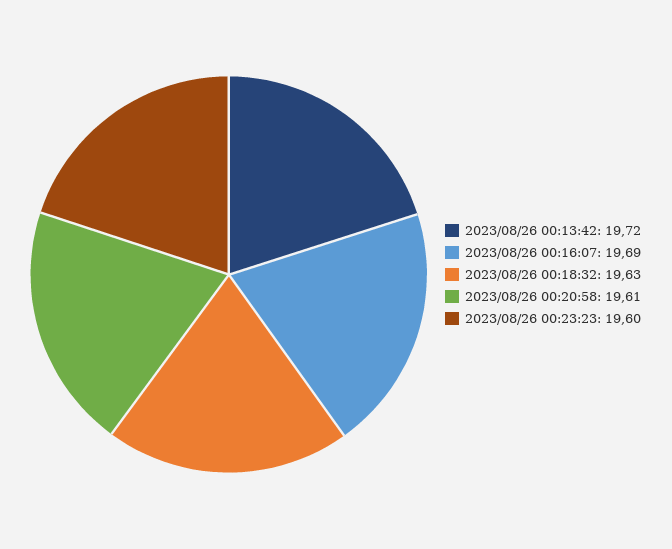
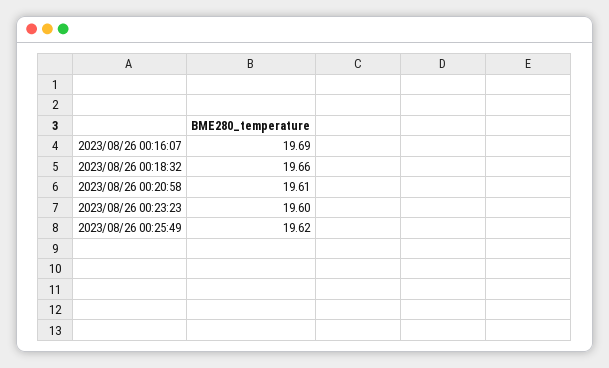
2023/08/26 00:13:42: 19.72 -> none
2023/08/26 00:18:32: 19.63 -> 19.66
2023/08/26 00:25:49: none -> 19.62

